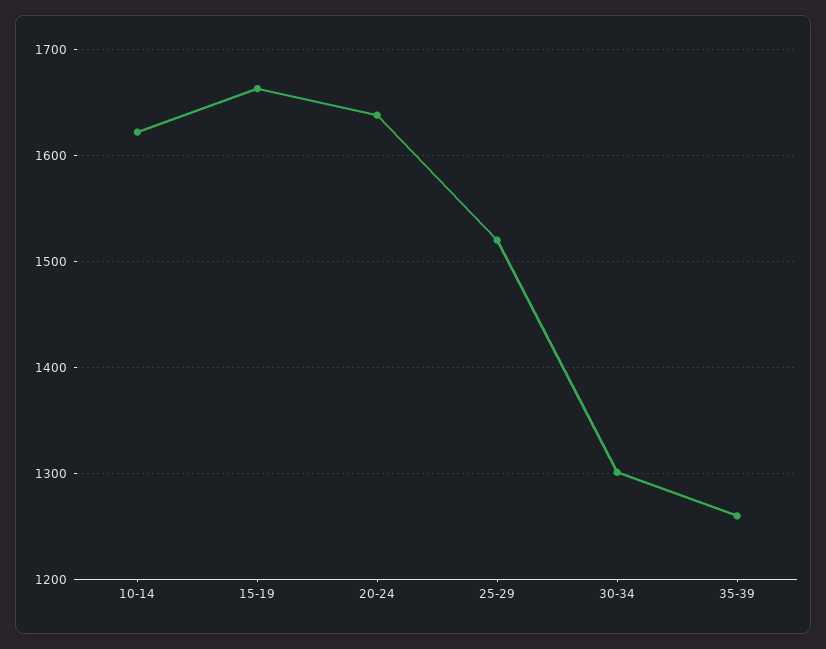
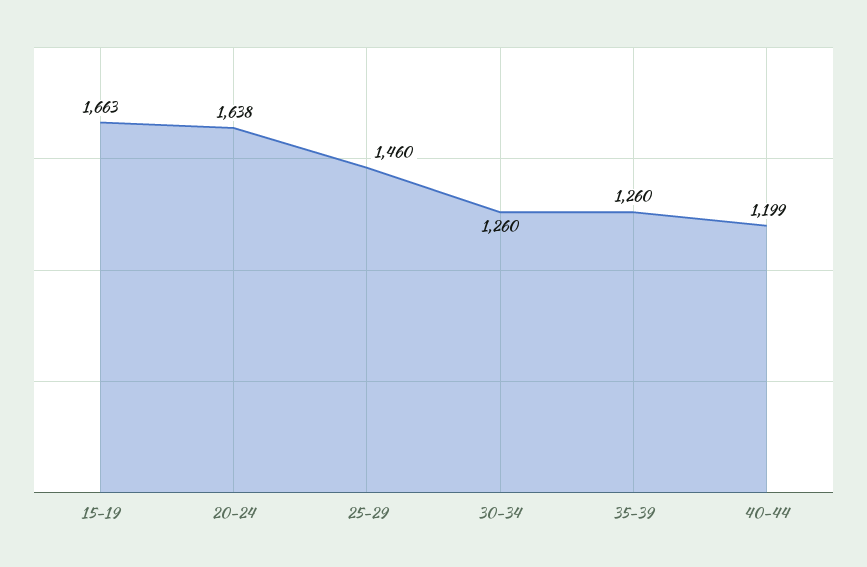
10-14: 1620 -> none
25-29: 1520 -> 1460
30-34: 1300 -> 1260
40-44: none -> 1199

